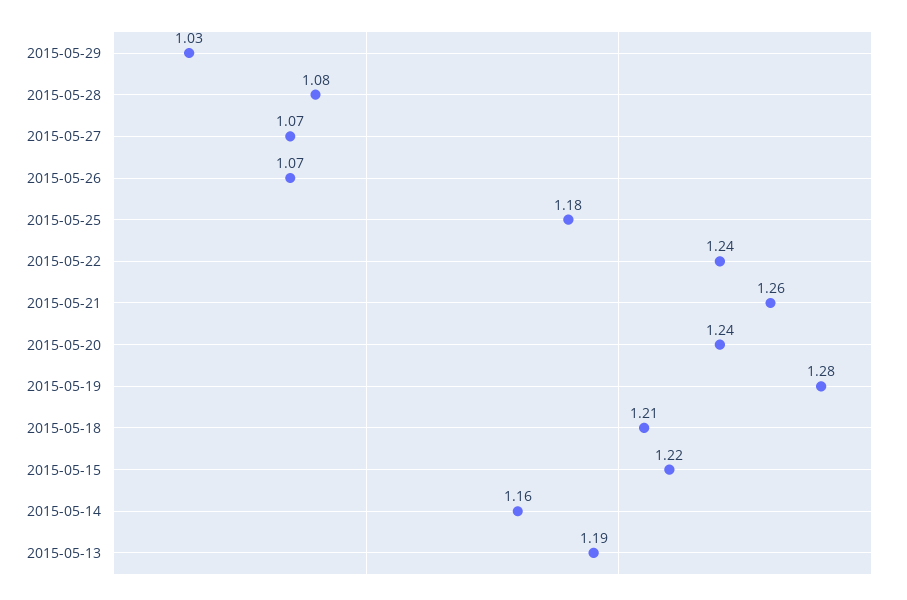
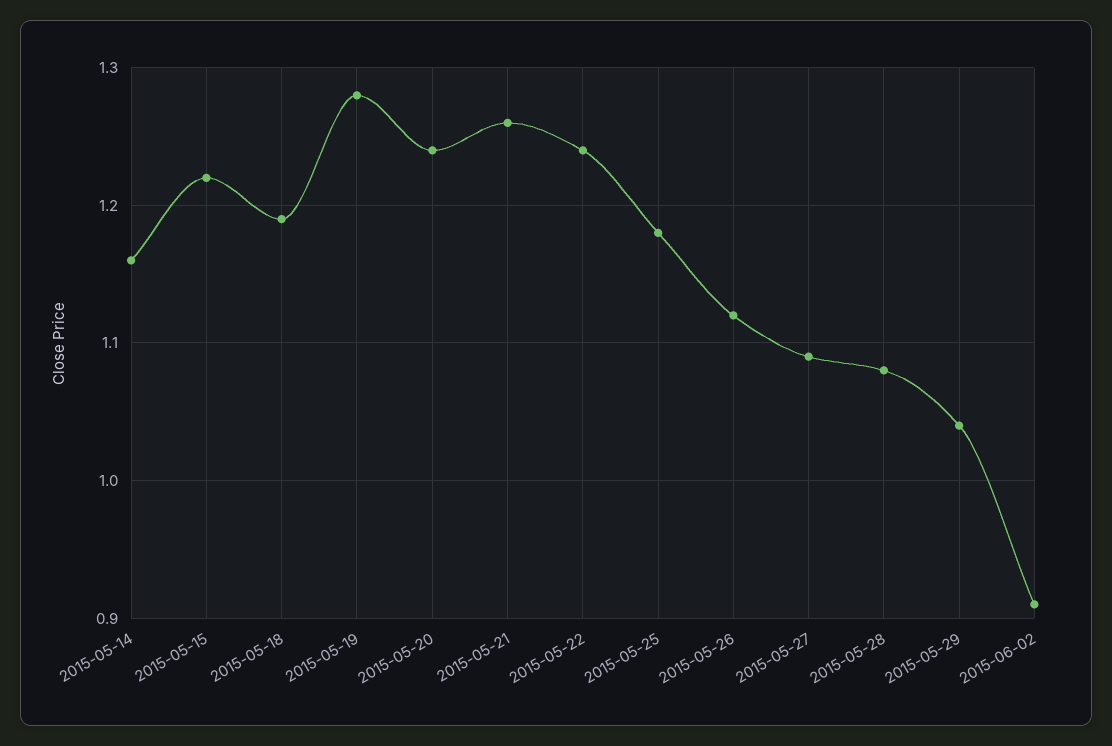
2015-05-29: 1.03 -> 1.04
2015-05-27: 1.07 -> 1.09
2015-05-26: 1.07 -> 1.12
2015-05-18: 1.21 -> 1.19
2015-05-13: 1.19 -> none
2015-06-02: none -> 0.91

